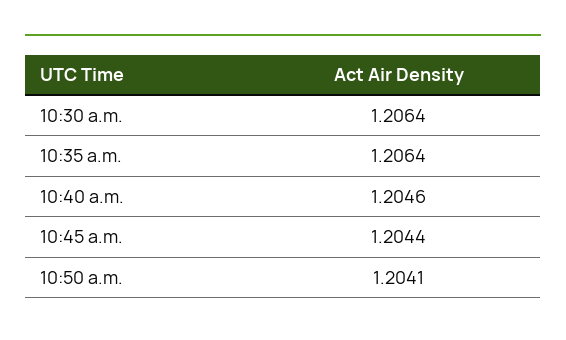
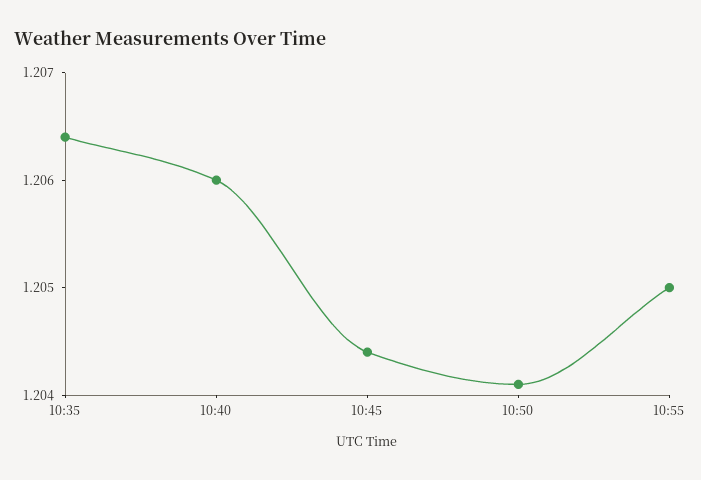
10:30 a.m.: 1.2064 -> none
10:40 a.m.: 1.2046 -> 1.206
10:55: none -> 1.205

